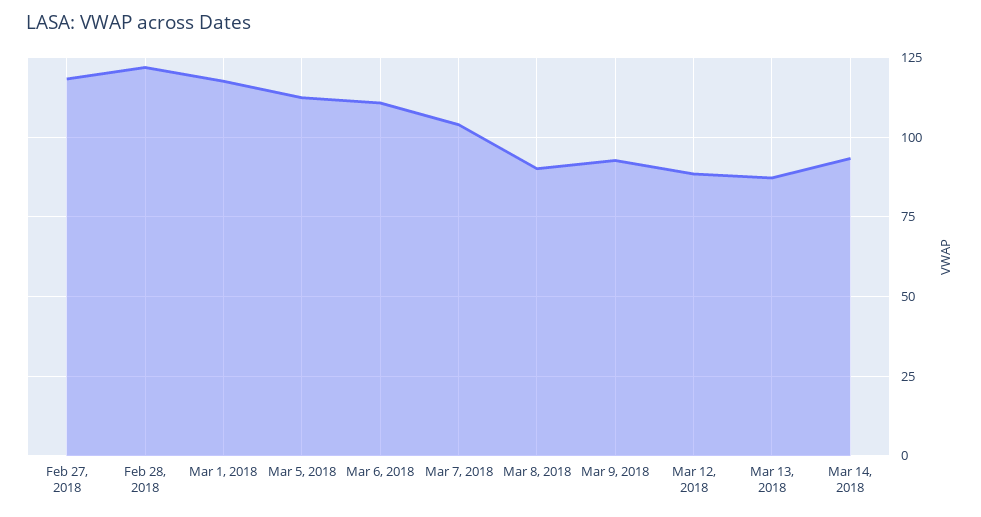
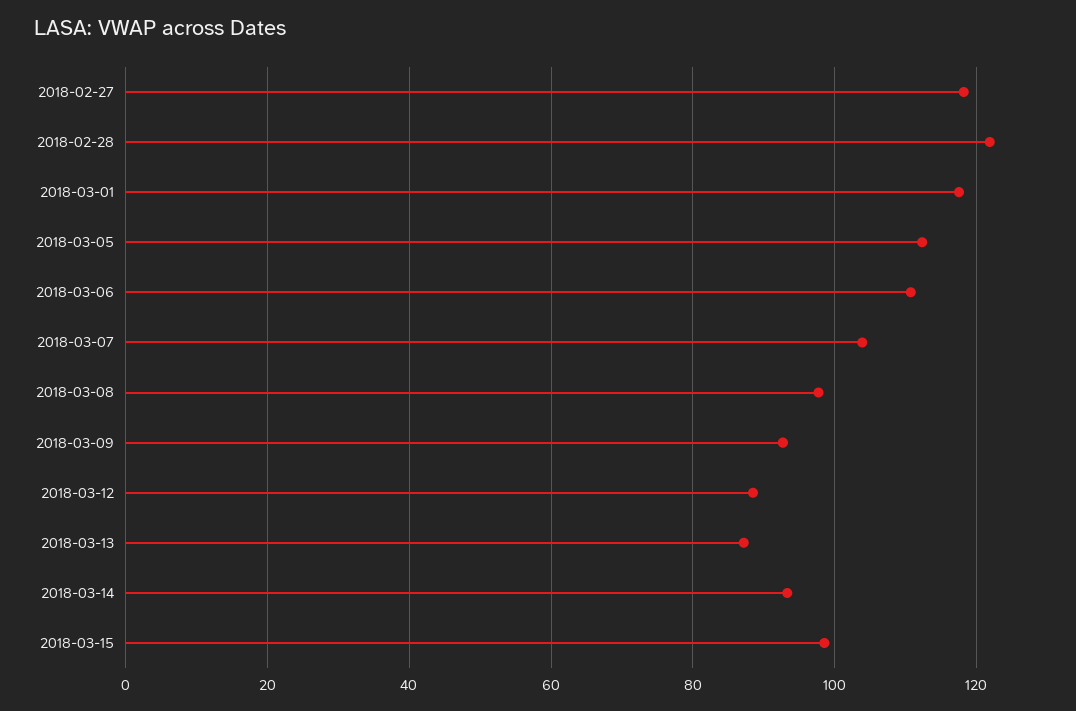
Mar 8, 2018: 90 -> 98
2018-03-15: none -> 98

